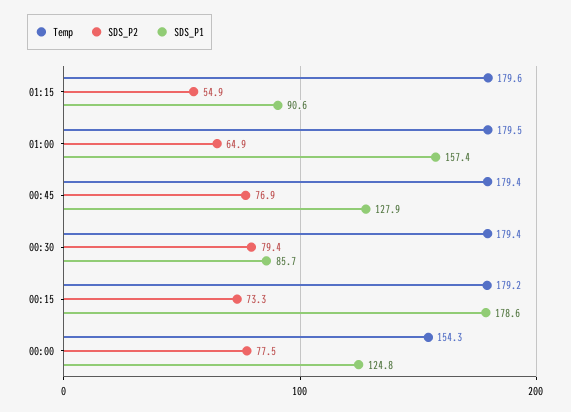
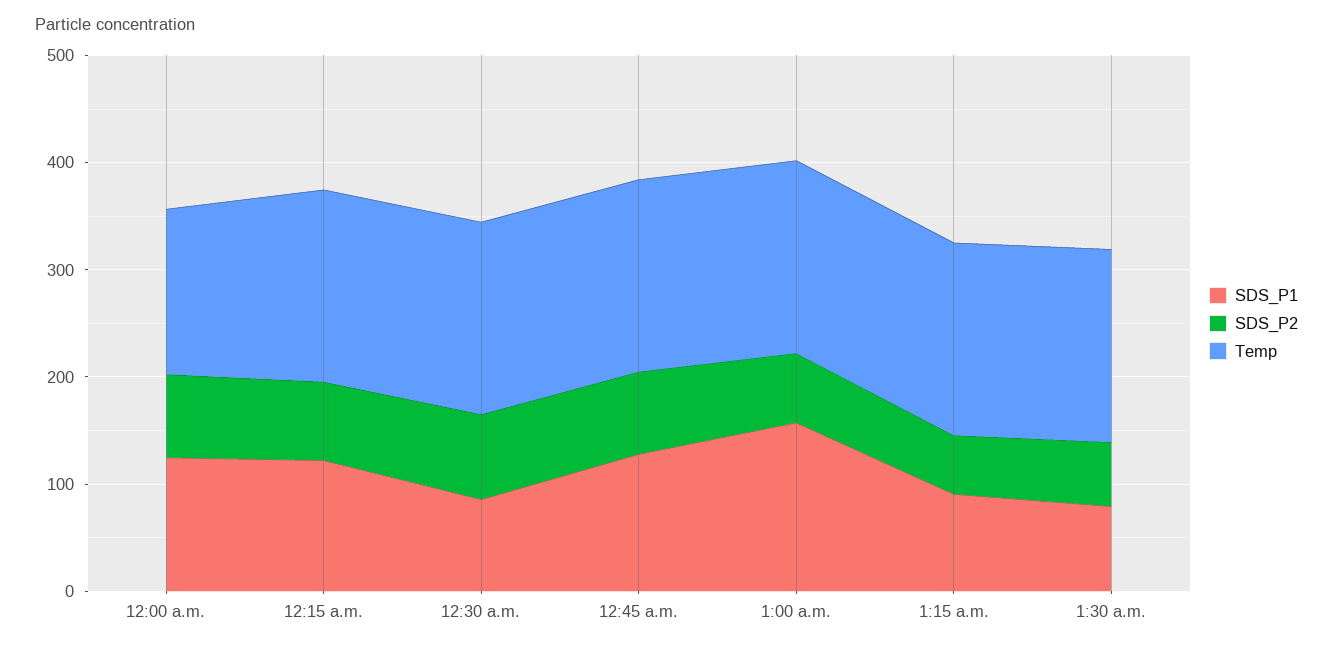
SDS_P1, 00:15: 178.6 -> 120
SDS_P1, 1:30 a.m.: none -> 80
SDS_P2, 1:30 a.m.: none -> 60
Temp, 1:30 a.m.: none -> 180

